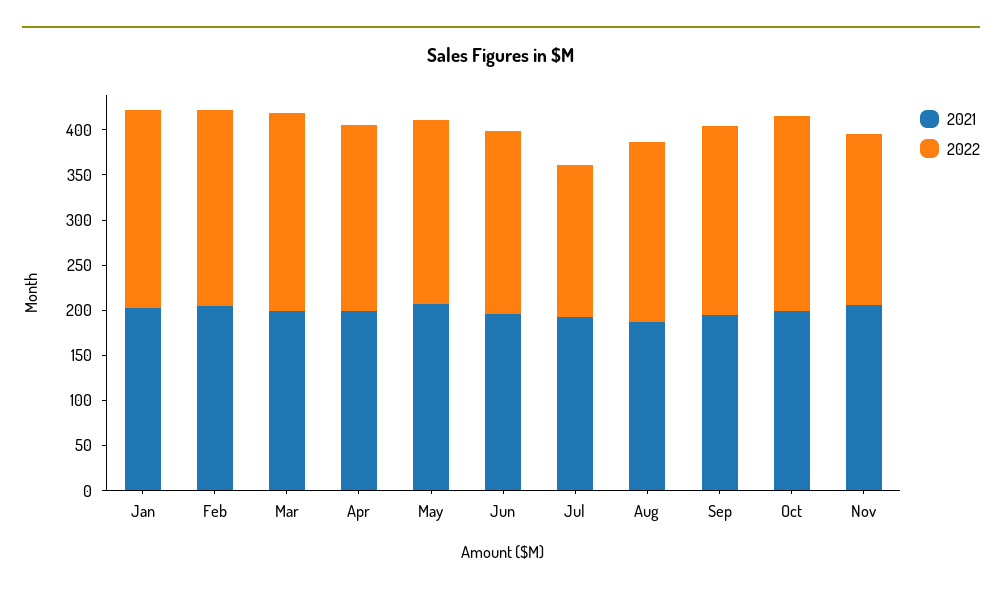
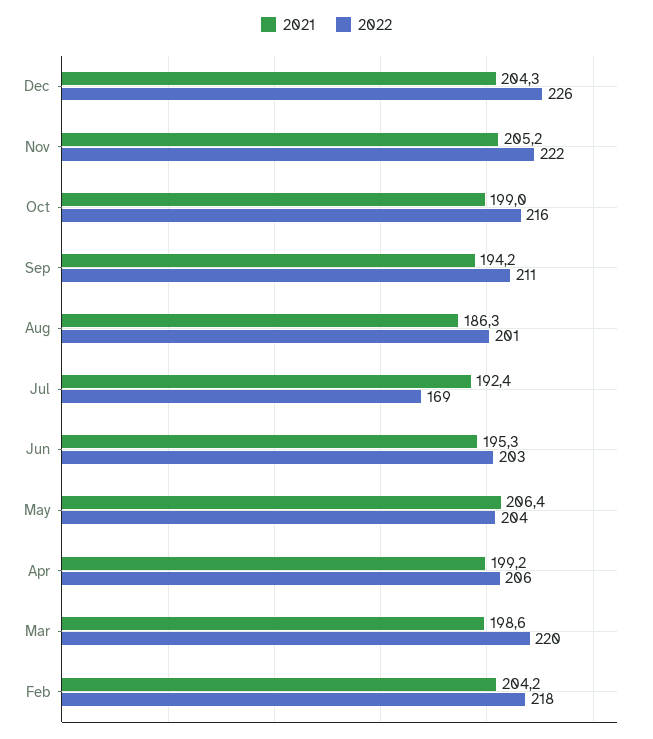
2021, Jan: 200 -> none
2022, Jan: 220 -> none
2022, Nov: 190 -> 222
2021, Dec: none -> 204.3
2022, Dec: none -> 226

